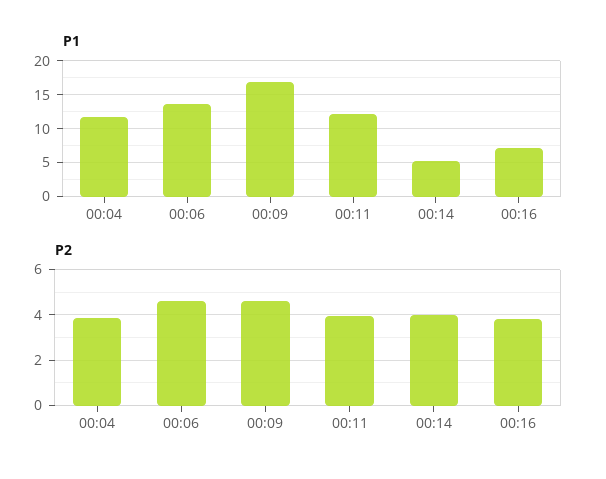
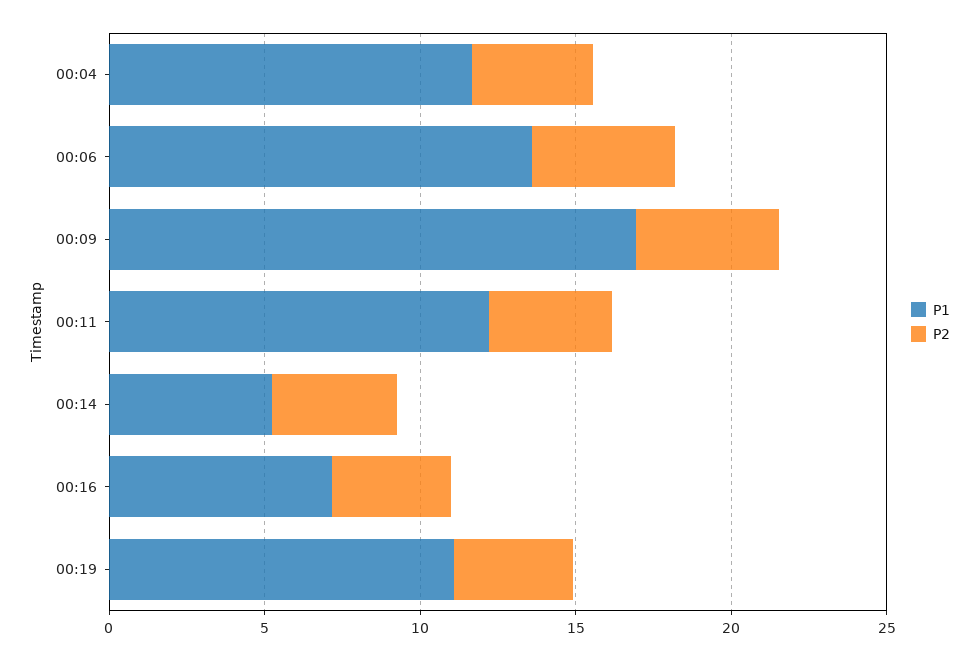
P1, 00:19: none -> 11
P2, 00:19: none -> 4

